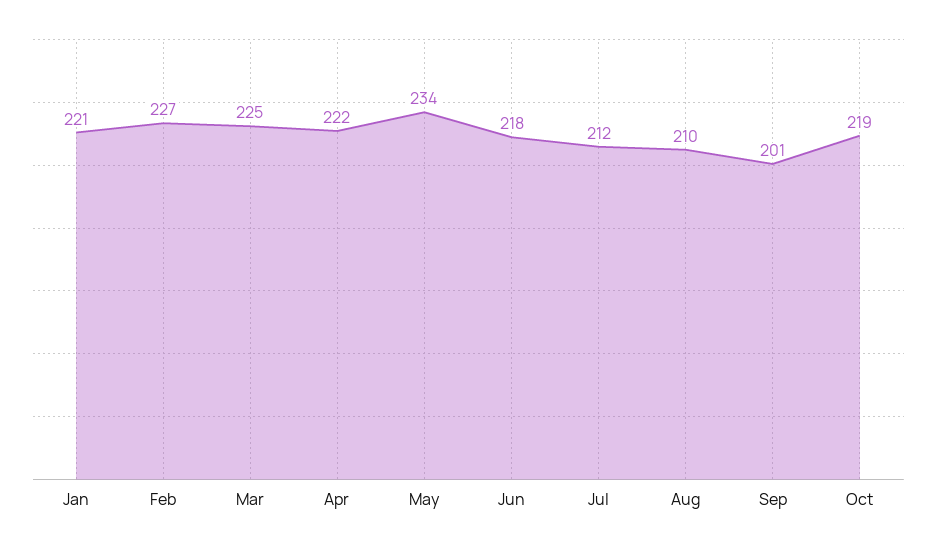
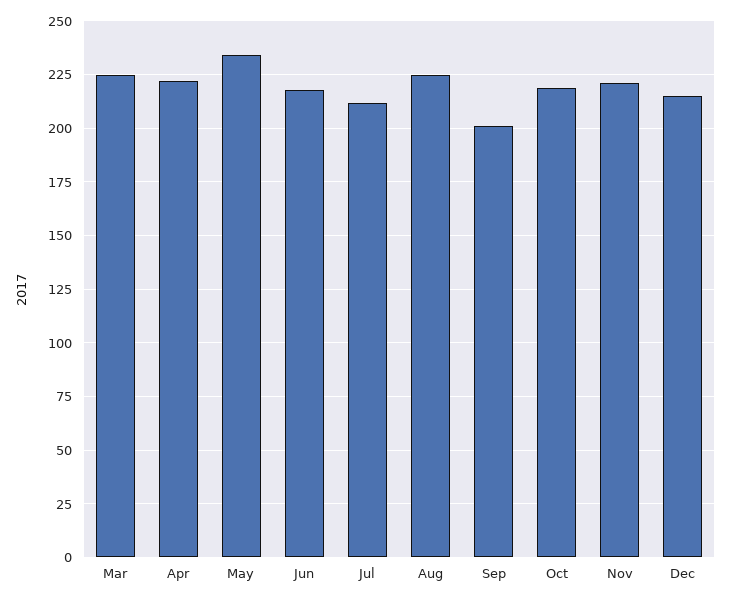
Jan: 221 -> none
Feb: 227 -> none
Aug: 210 -> 225
Nov: none -> 220
Dec: none -> 215

